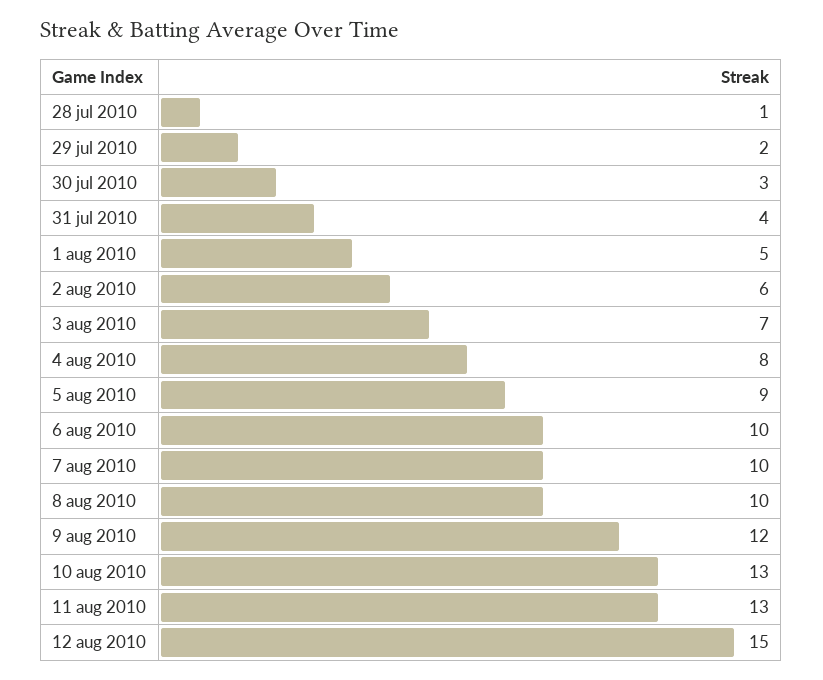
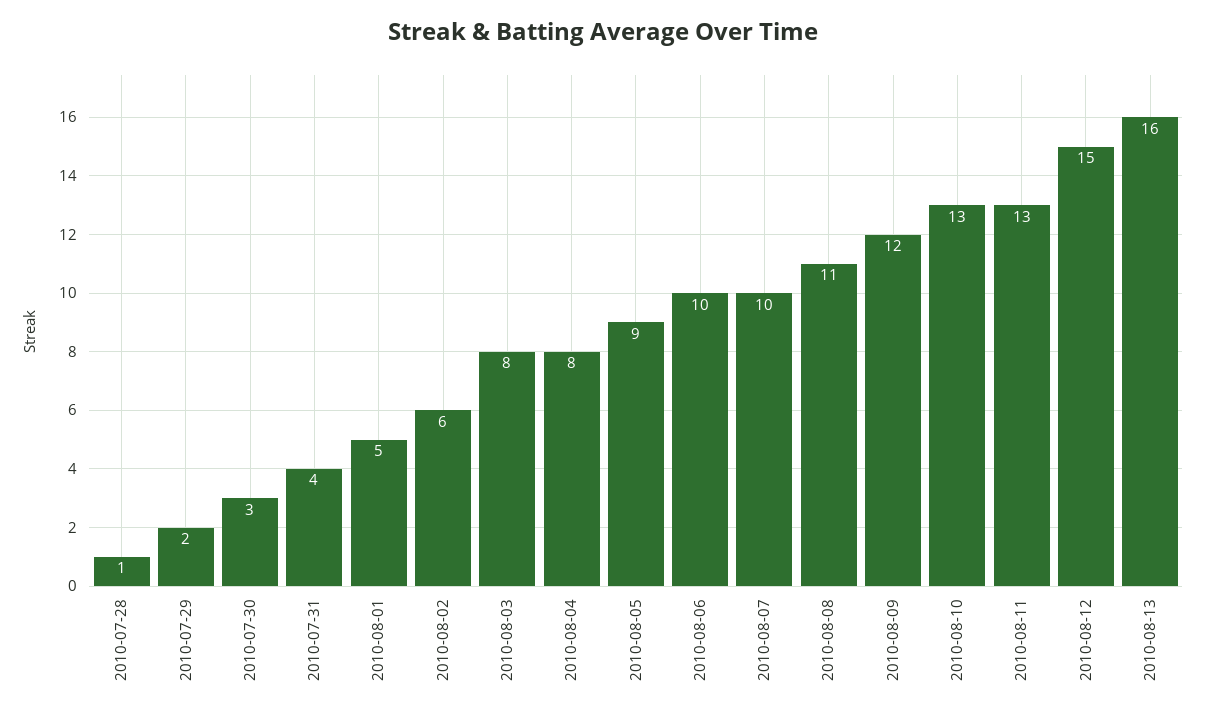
3 aug 2010: 7 -> 8
8 aug 2010: 10 -> 11
2010-08-13: none -> 16

